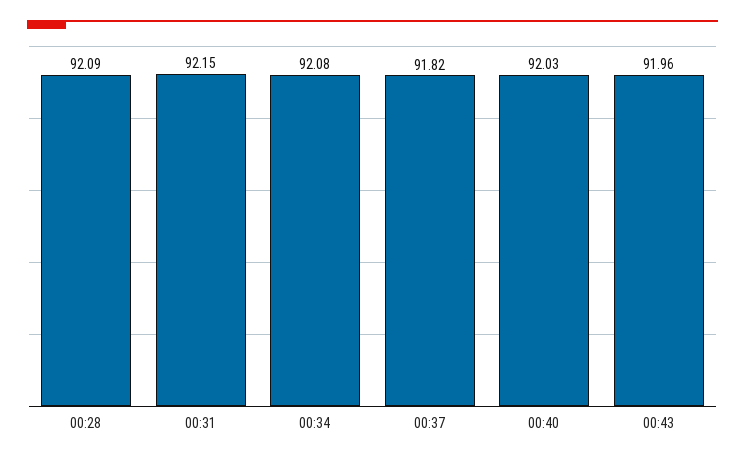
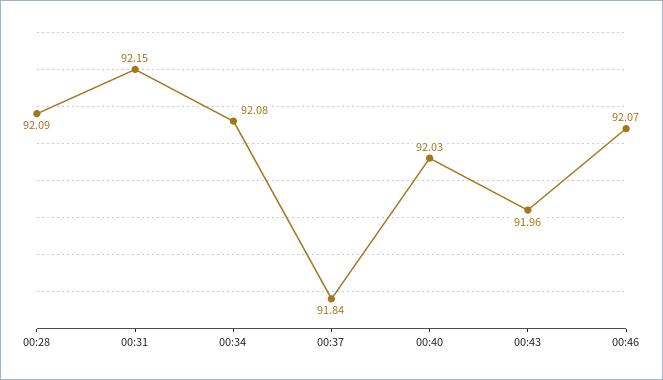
00:37: 91.82 -> 91.84
00:46: none -> 92.07

